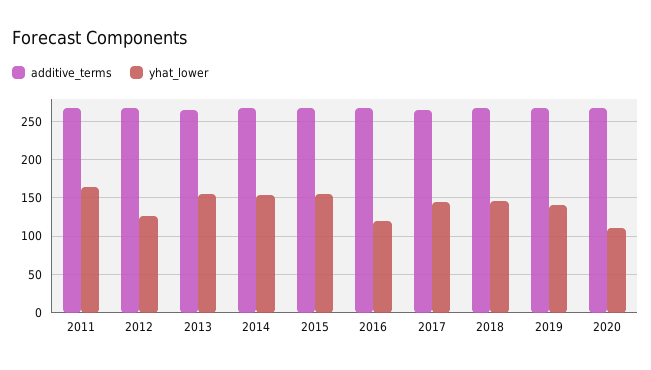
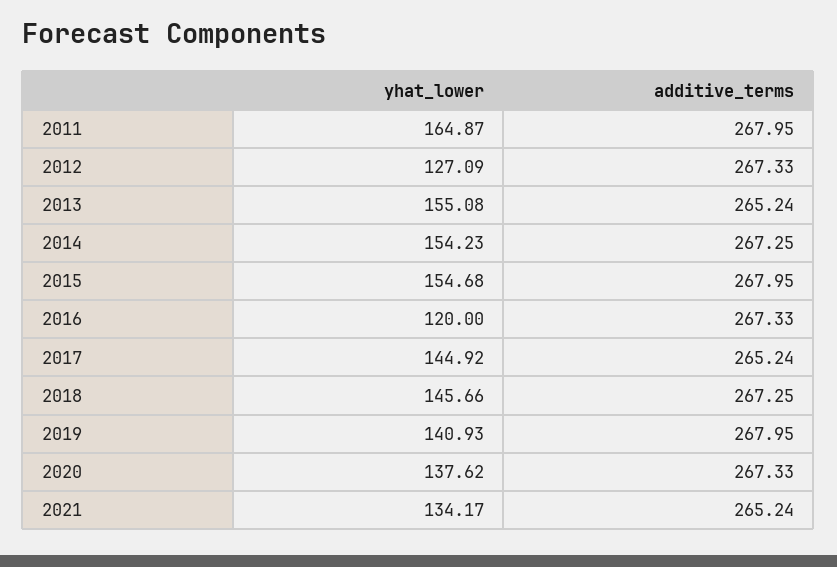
yhat_lower, 2020: 110 -> 137.62
yhat_lower, 2021: none -> 134.17
additive_terms, 2021: none -> 265.24

